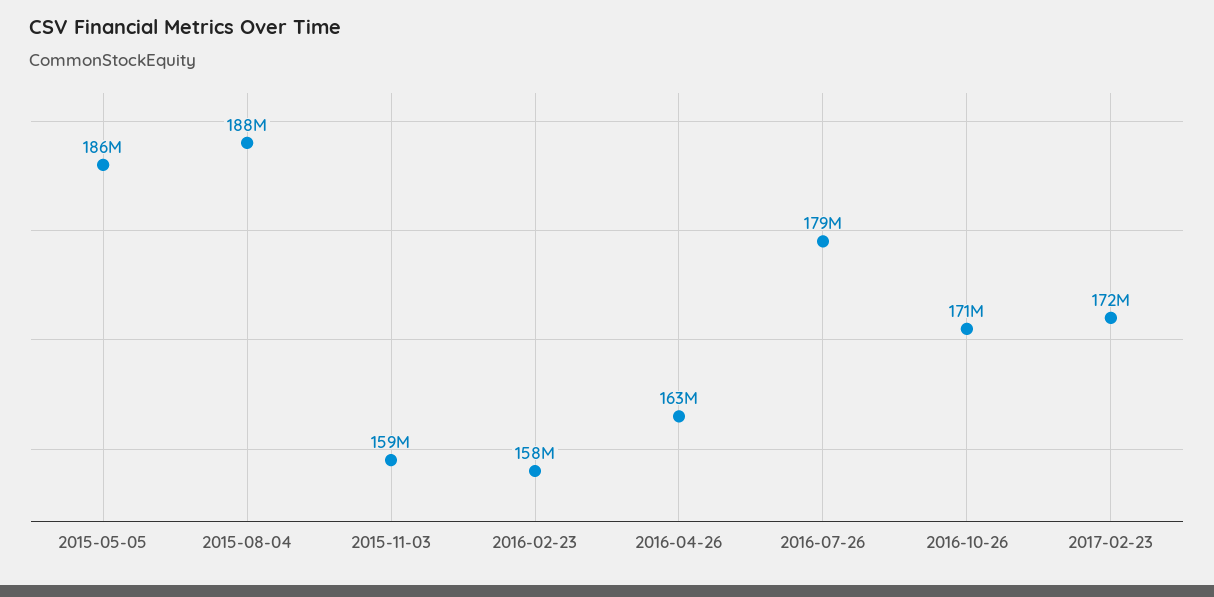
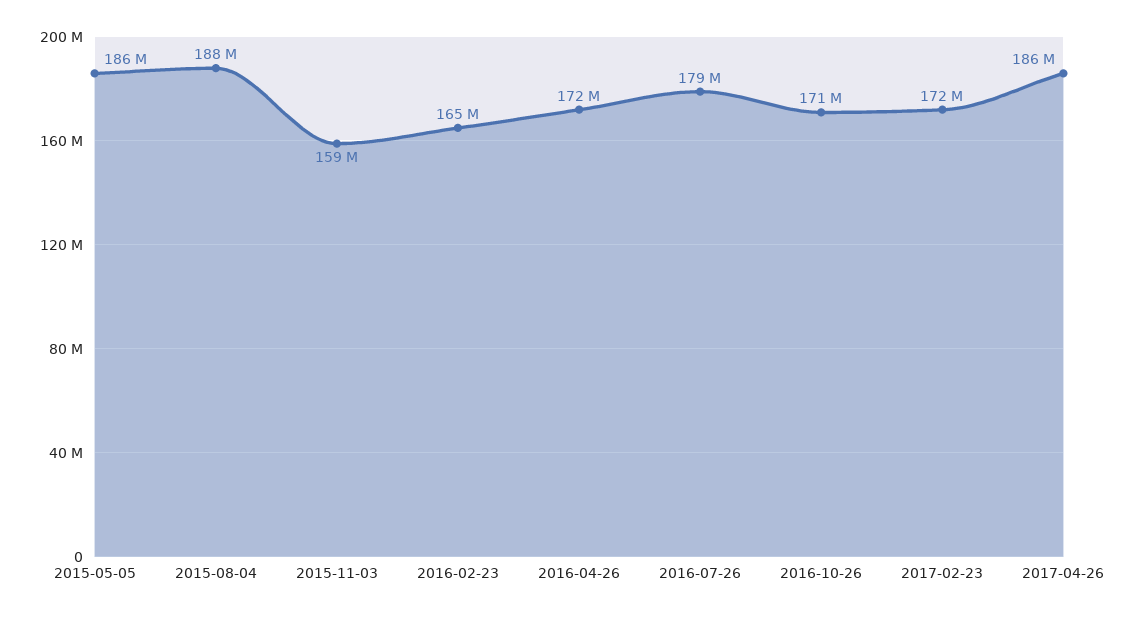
2016-02-23: 158000000 -> 165000000
2016-04-26: 163000000 -> 172000000
2017-04-26: none -> 186000000

